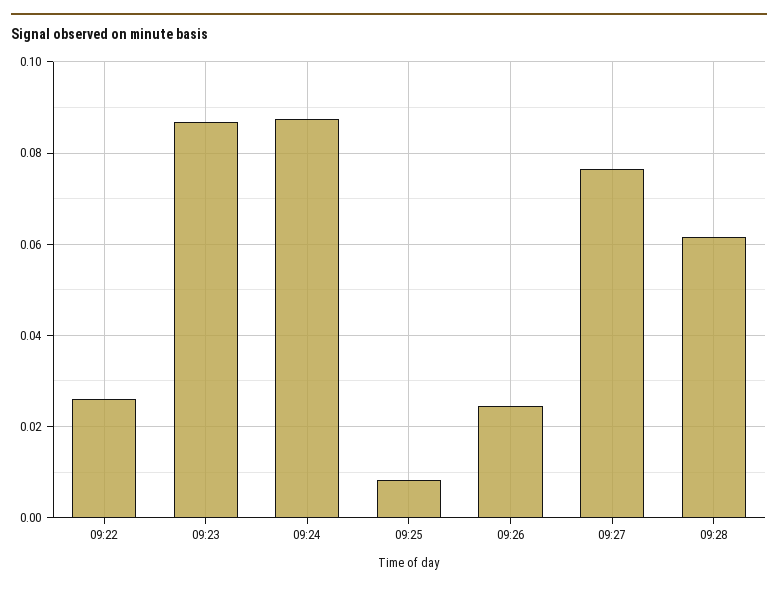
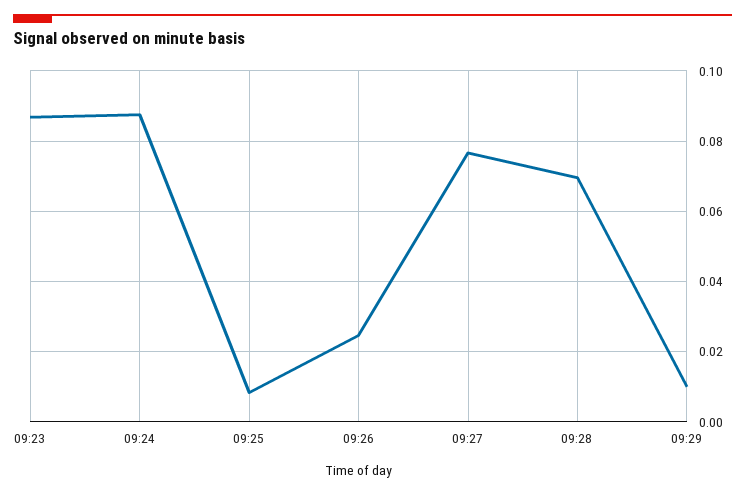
09:22: 0.026 -> none
09:28: 0.062 -> 0.07
09:29: none -> 0.01

